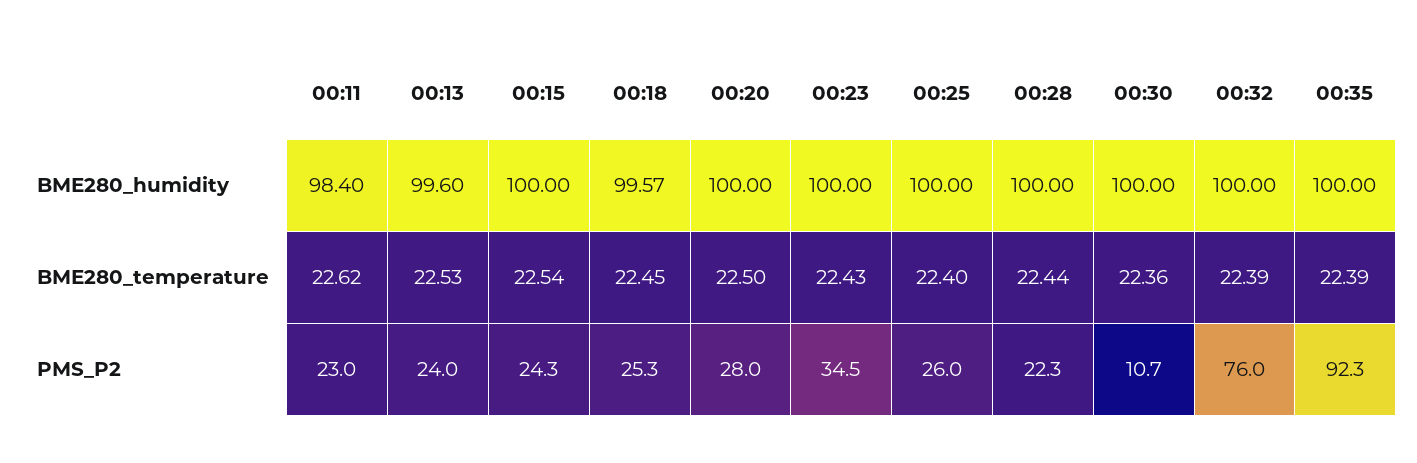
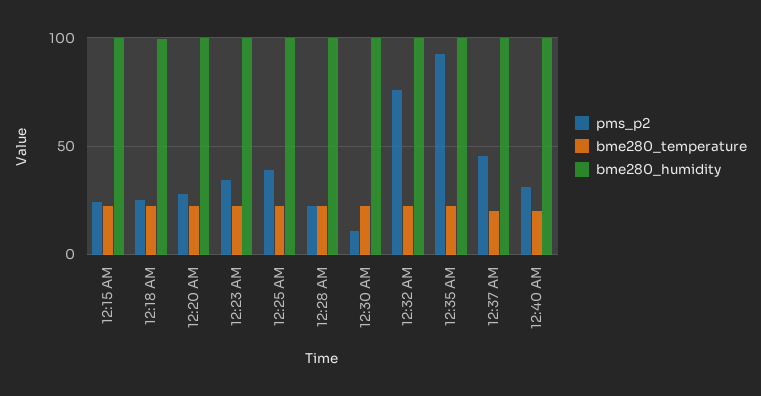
BME280_humidity, 00:11: 98.4 -> none
BME280_humidity, 00:13: 99.6 -> none
BME280_temperature, 00:11: 22.62 -> none
BME280_temperature, 00:13: 22.53 -> none
PMS_P2, 00:11: 23 -> none
PMS_P2, 00:13: 24 -> none
PMS_P2, 00:25: 26 -> 40
PMS_P2, 12:37 AM: none -> 45
BME280_temperature, 12:37 AM: none -> 20
BME280_humidity, 12:37 AM: none -> 100
PMS_P2, 12:40 AM: none -> 30
BME280_temperature, 12:40 AM: none -> 20
BME280_humidity, 12:40 AM: none -> 100

